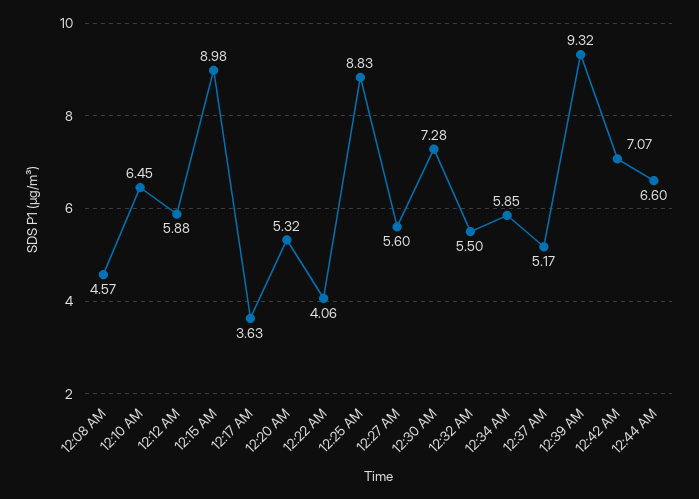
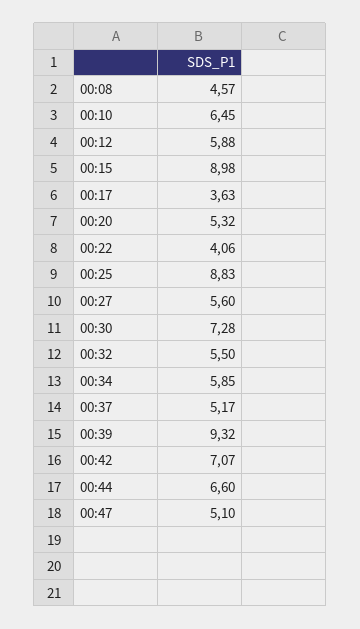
00:47: none -> 5.1

